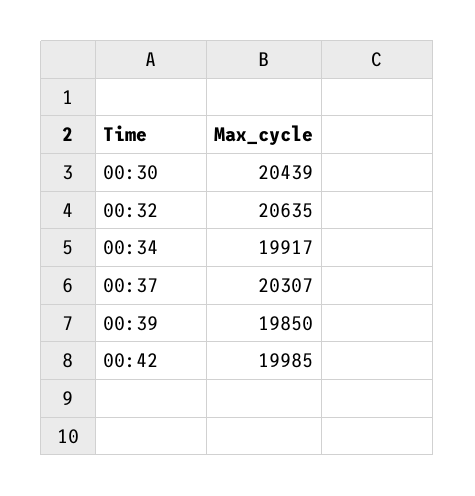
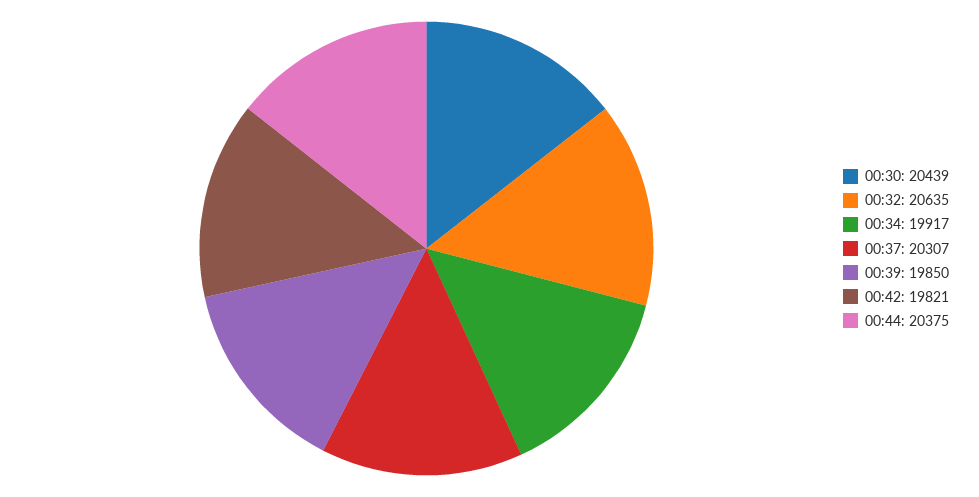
00:42: 19985 -> 19821
00:44: none -> 20375

